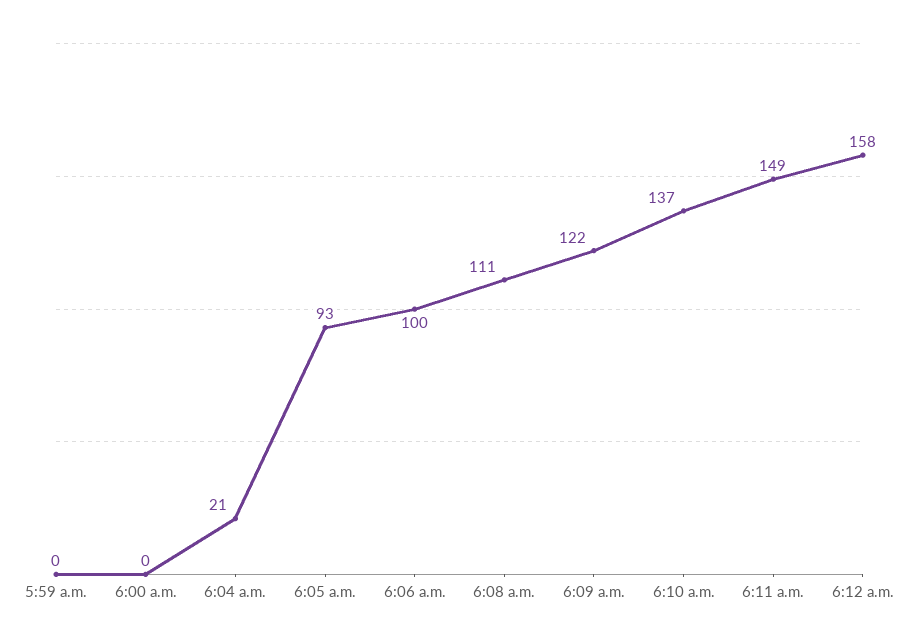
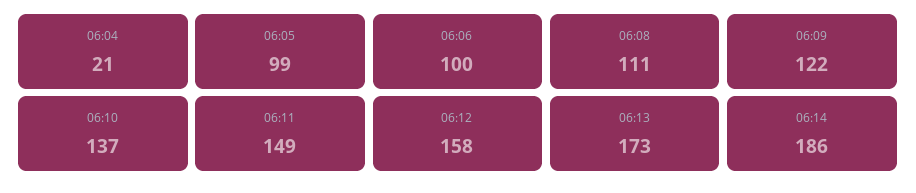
5:59 a.m.: 0 -> none
6:00 a.m.: 0 -> none
6:05 a.m.: 93 -> 99
06:13: none -> 173
06:14: none -> 186

